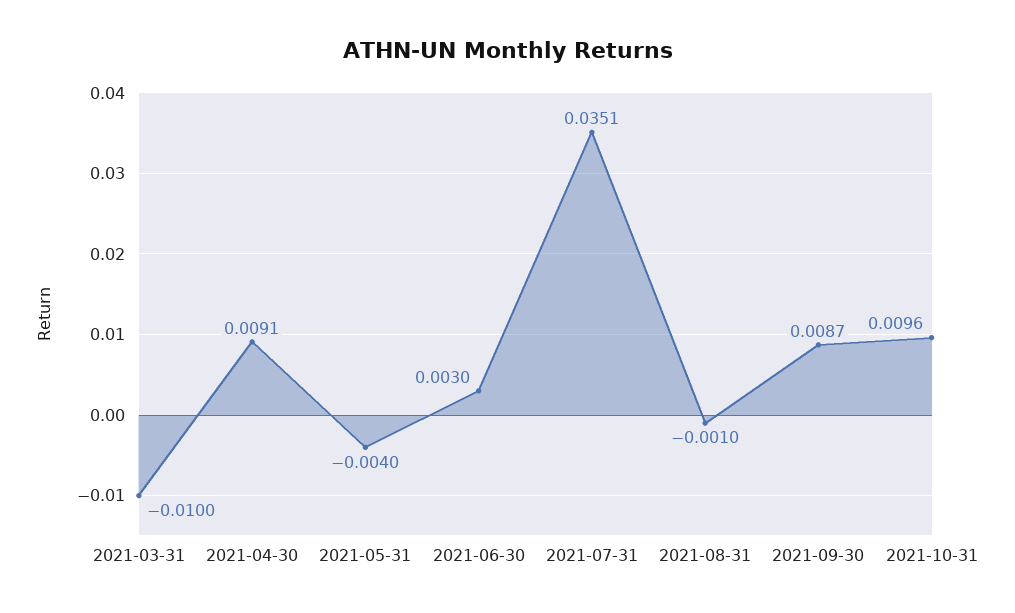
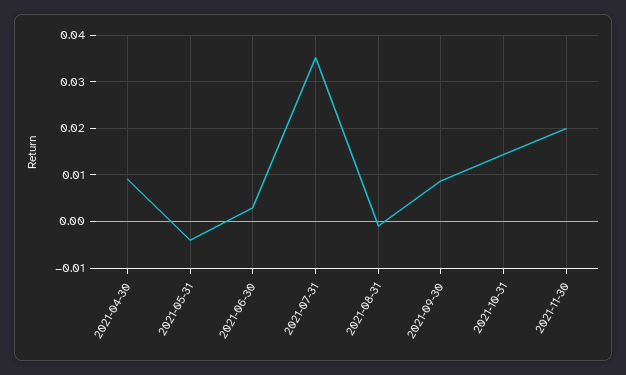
2021-03-31: -0.01 -> none
2021-10-31: 0.0096 -> 0.014
2021-11-30: none -> 0.02

